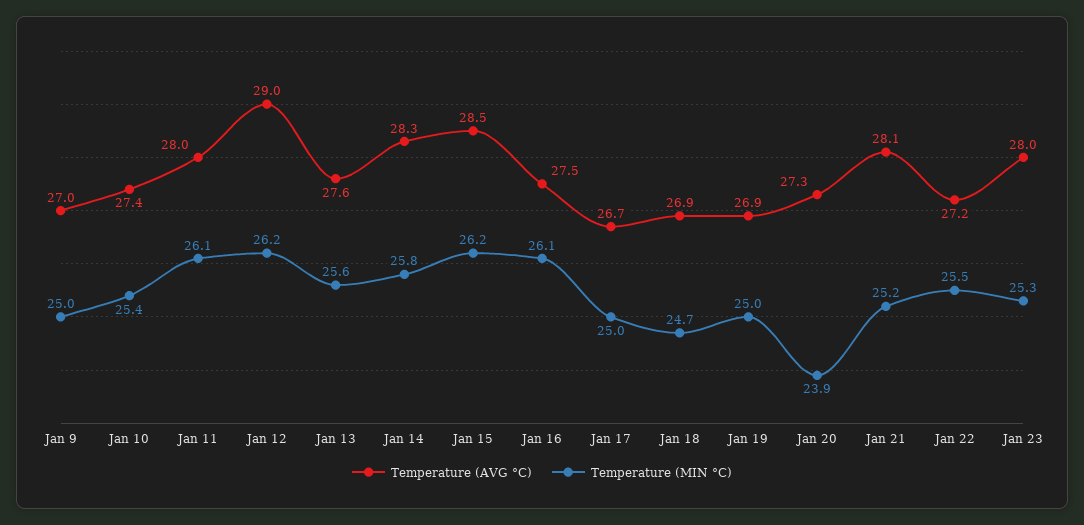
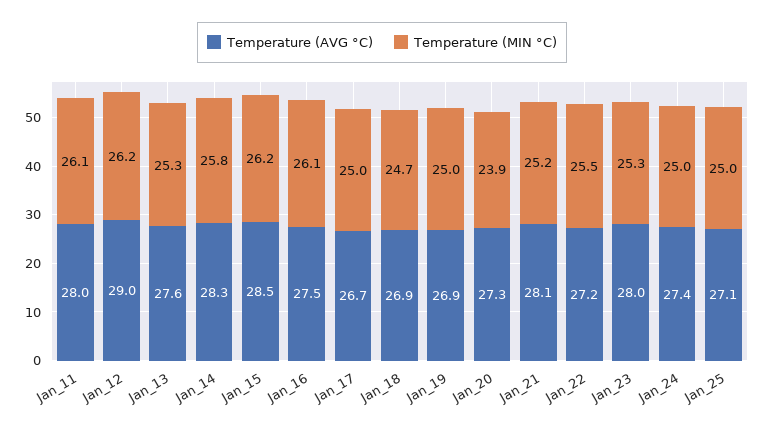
Temperature (AVG °C), Jan 9: 27 -> none
Temperature (MIN °C), Jan 9: 25 -> none
Temperature (AVG °C), Jan 10: 27.4 -> none
Temperature (MIN °C), Jan 10: 25.4 -> none
Temperature (MIN °C), Jan 13: 25.6 -> 25.3
Temperature (AVG °C), Jan_24: none -> 27.4
Temperature (MIN °C), Jan_24: none -> 25
Temperature (AVG °C), Jan_25: none -> 27.1
Temperature (MIN °C), Jan_25: none -> 25

